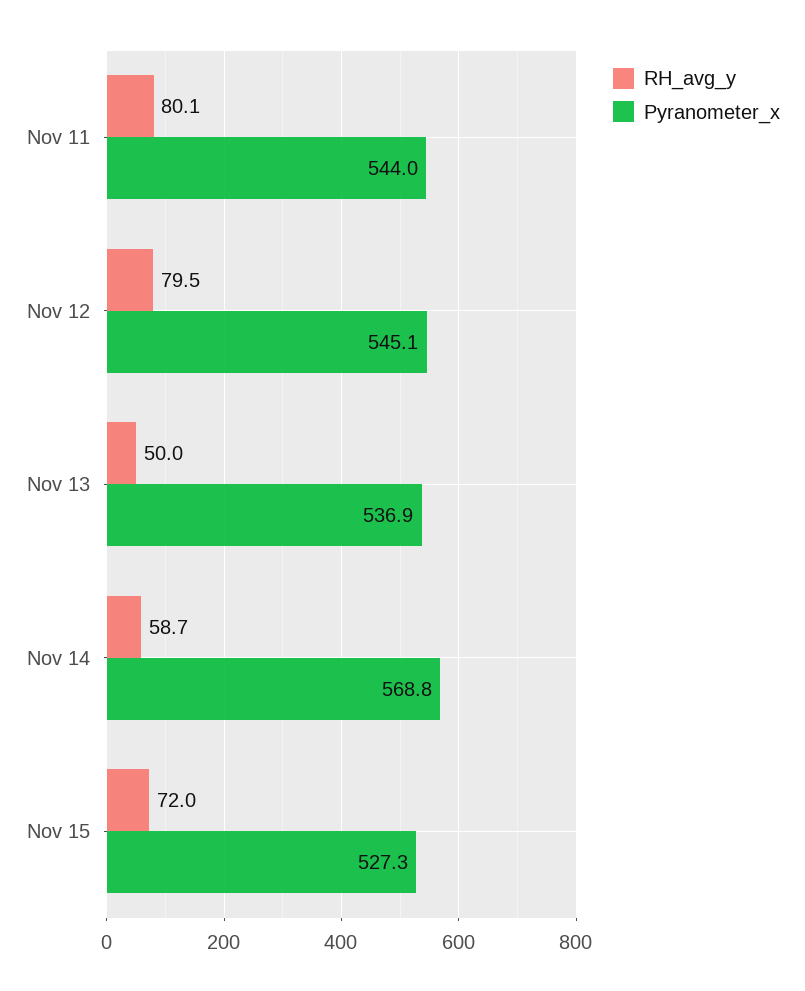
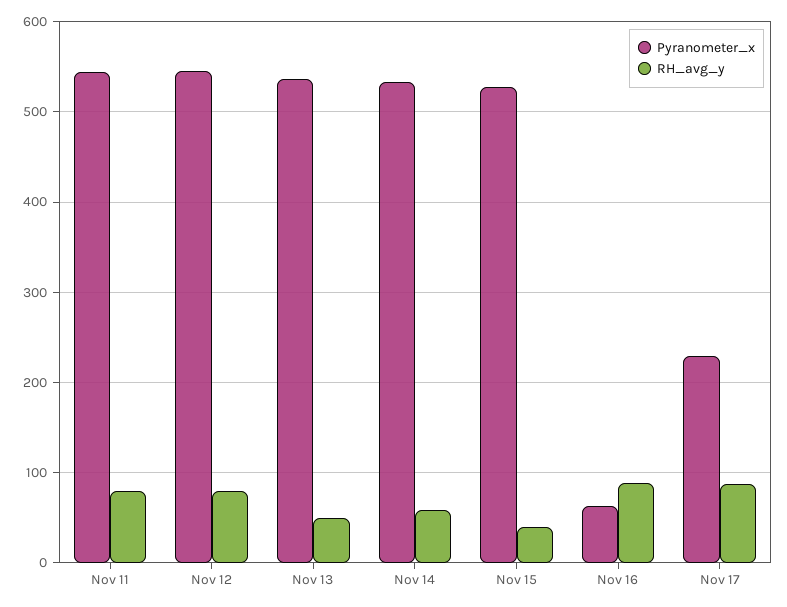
Pyranometer_x, Nov 14: 568.8 -> 530
RH_avg_y, Nov 15: 72 -> 40
Pyranometer_x, Nov 16: none -> 60
RH_avg_y, Nov 16: none -> 90
Pyranometer_x, Nov 17: none -> 230
RH_avg_y, Nov 17: none -> 90

